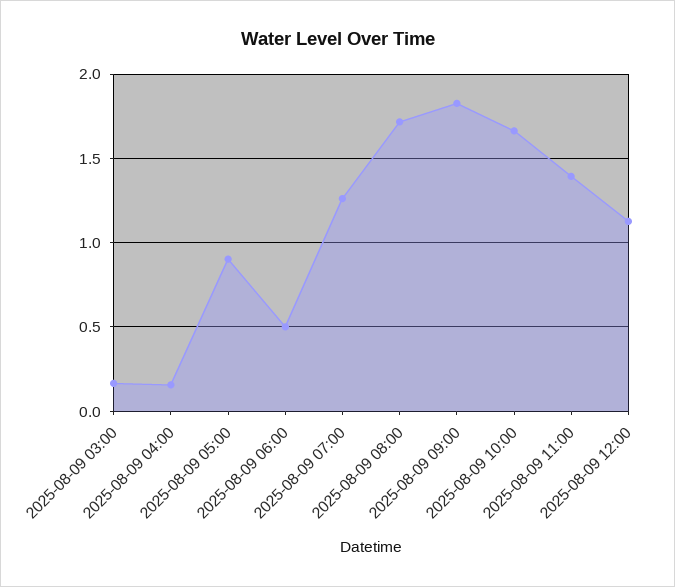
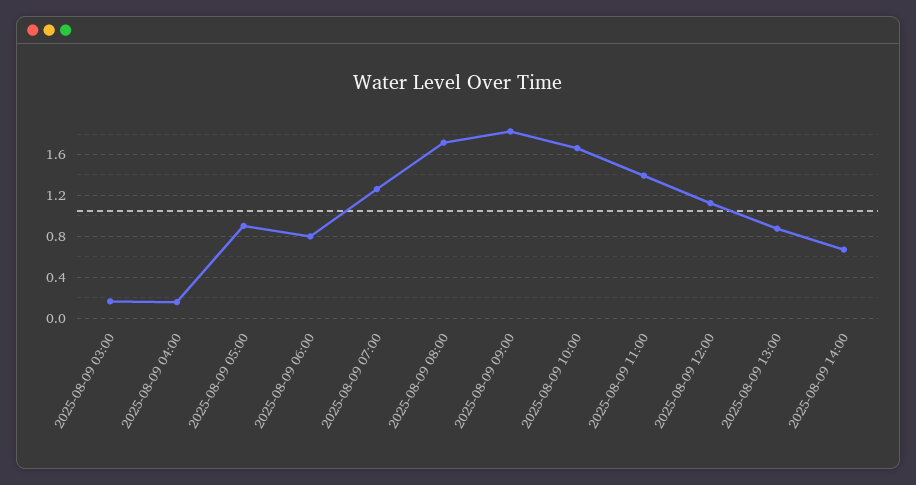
2025-08-09 06:00: 0.5 -> 0.8
2025-08-09 13:00: none -> 0.9
2025-08-09 14:00: none -> 0.7

